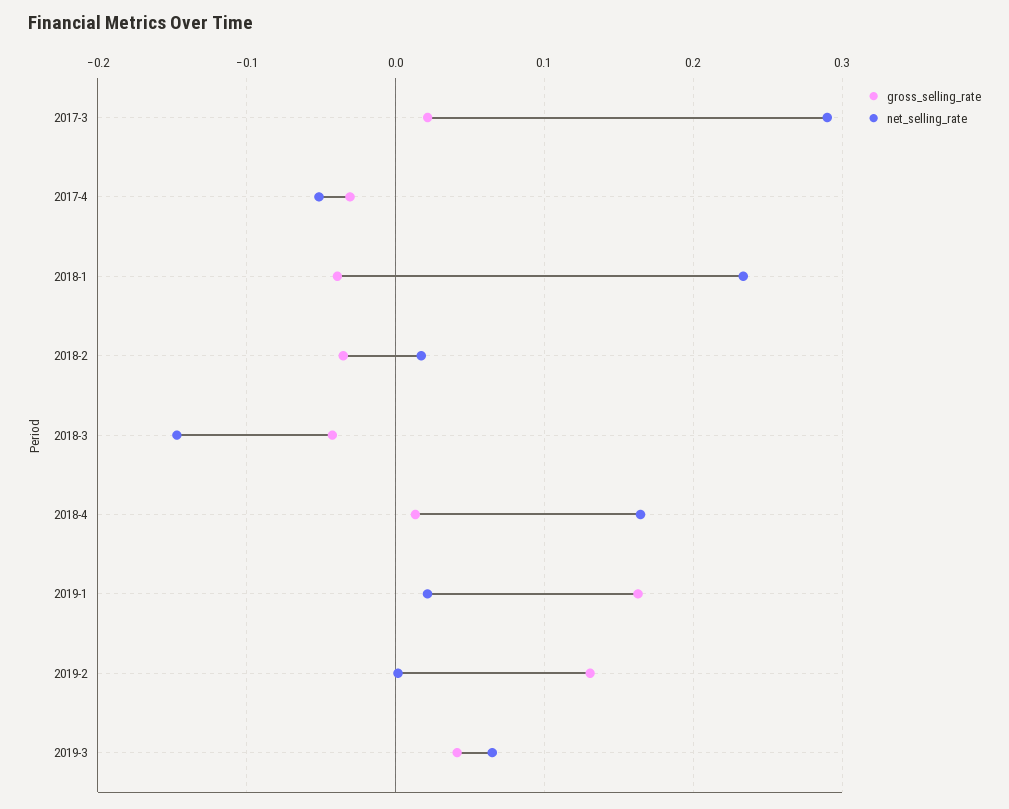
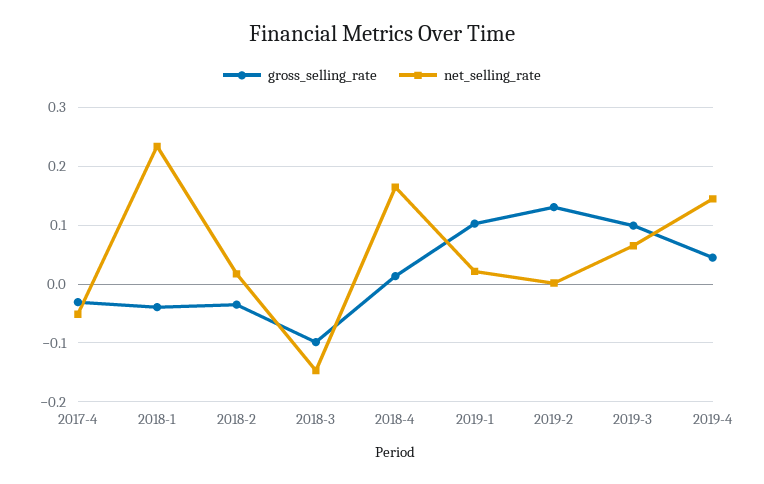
gross_selling_rate, 2017-3: 0.02 -> none
net_selling_rate, 2017-3: 0.29 -> none
gross_selling_rate, 2018-3: -0.04 -> -0.1
gross_selling_rate, 2019-1: 0.16 -> 0.1
gross_selling_rate, 2019-3: 0.04 -> 0.1
gross_selling_rate, 2019-4: none -> 0.04
net_selling_rate, 2019-4: none -> 0.14

